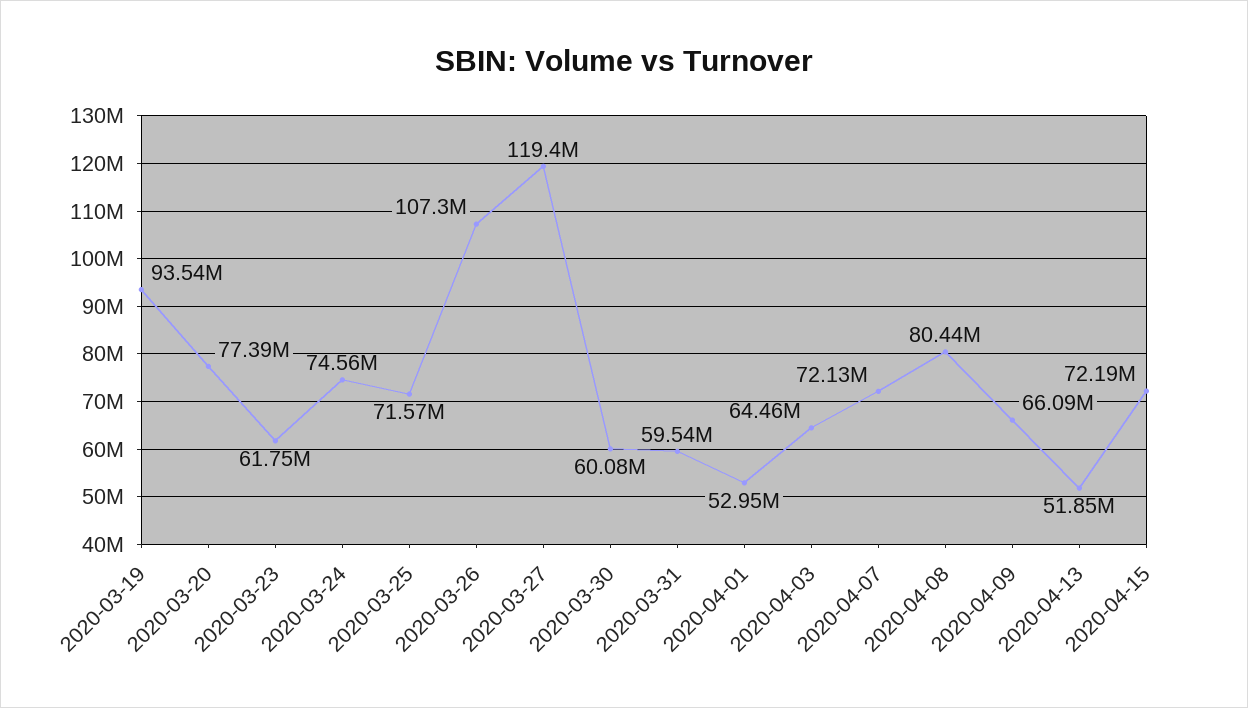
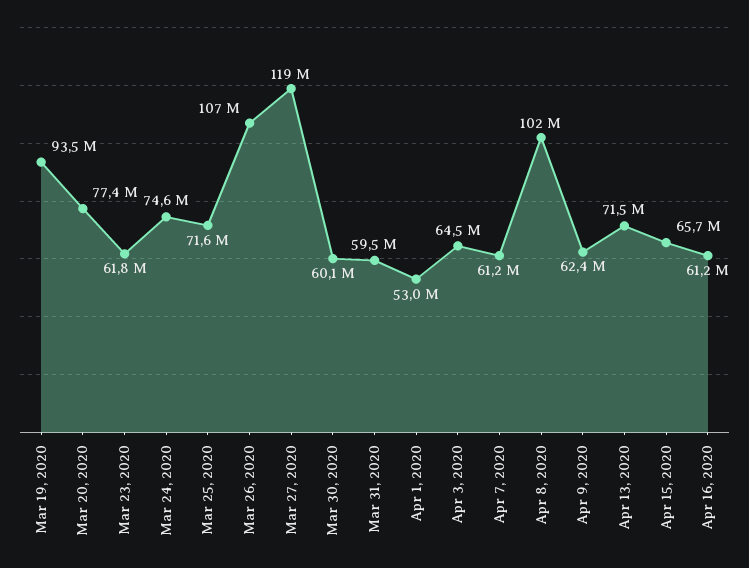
2020-04-07: 72130000 -> 61200000
2020-04-08: 80440000 -> 102000000
2020-04-09: 66090000 -> 62400000
2020-04-13: 51850000 -> 71500000
2020-04-15: 72190000 -> 65700000
Apr 16, 2020: none -> 61200000

